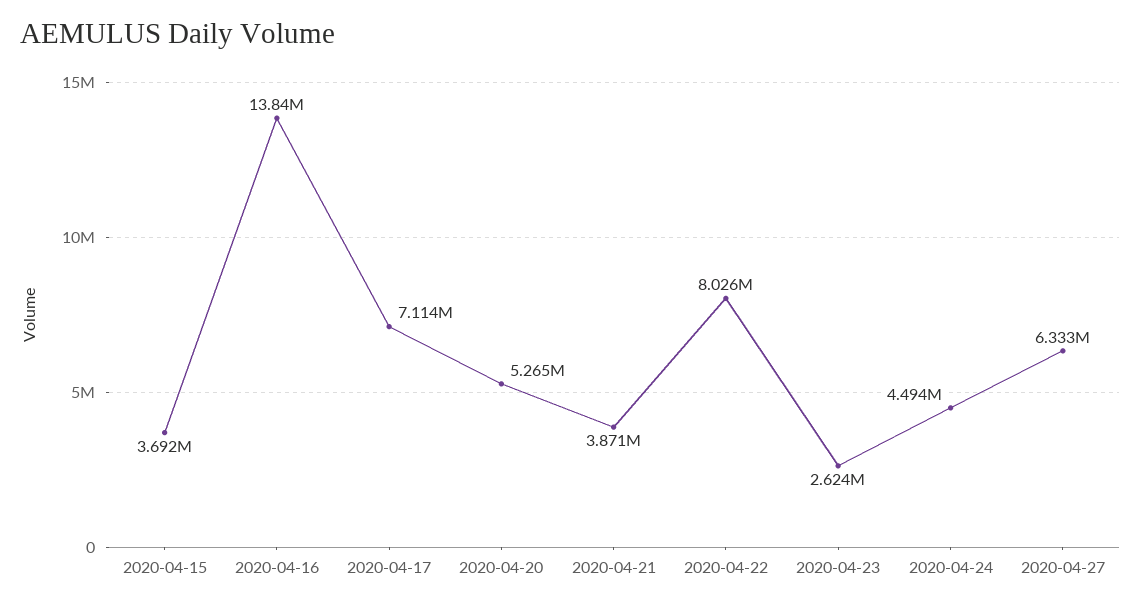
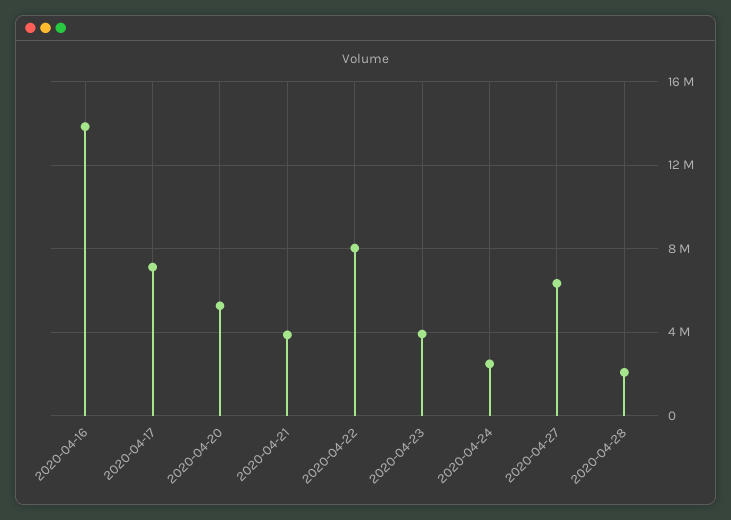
2020-04-15: 3692000 -> none
2020-04-23: 2624000 -> 4000000
2020-04-24: 4494000 -> 2500000
2020-04-28: none -> 2000000

